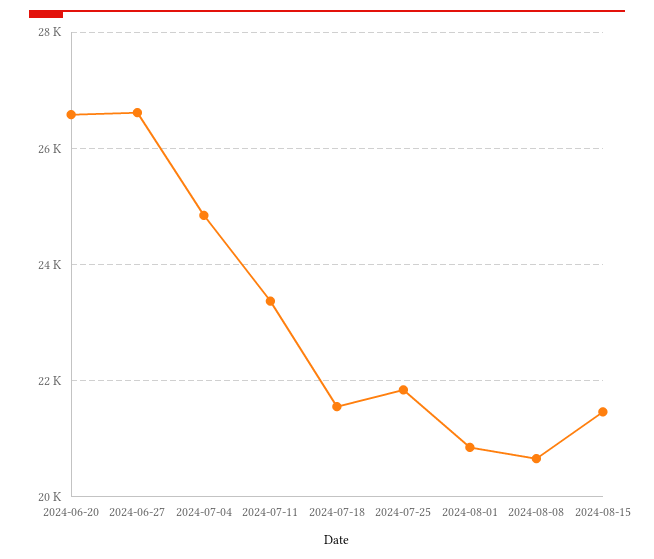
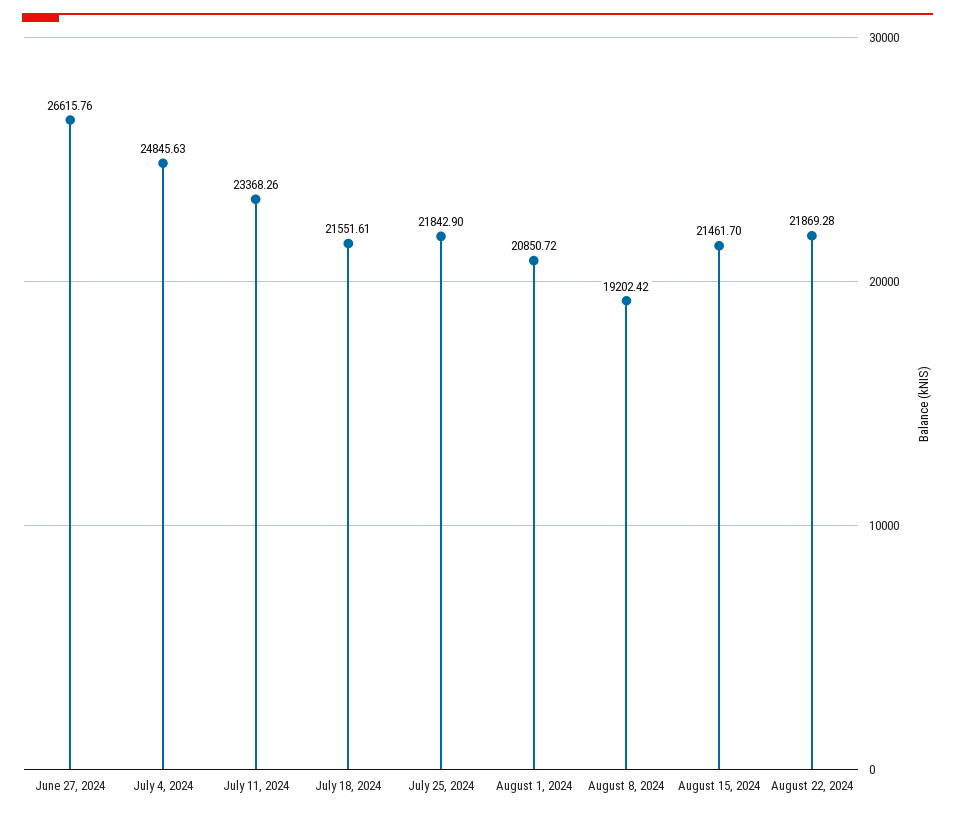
2024-06-20: 26600 -> none
2024-08-08: 20600 -> 19202.42
August 22, 2024: none -> 21869.28

